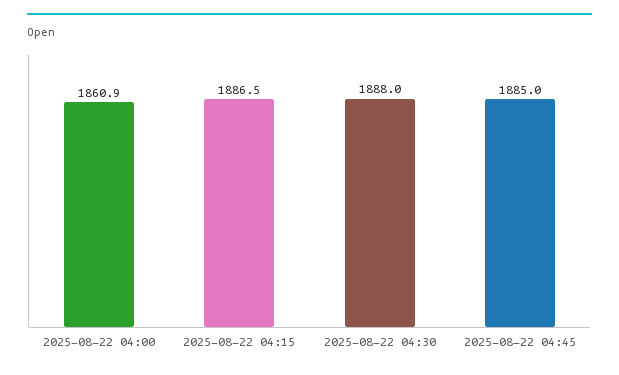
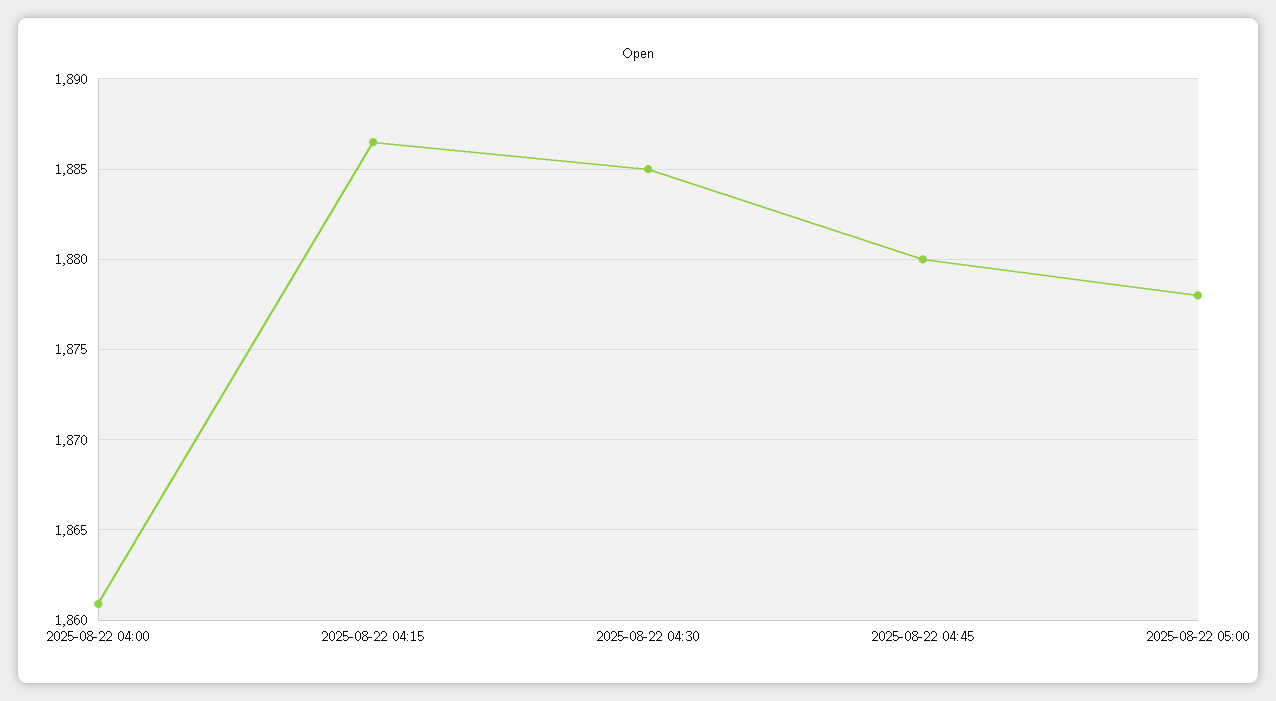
2025-08-22 04:30: 1888 -> 1885
2025-08-22 04:45: 1885 -> 1880
2025-08-22 05:00: none -> 1878

